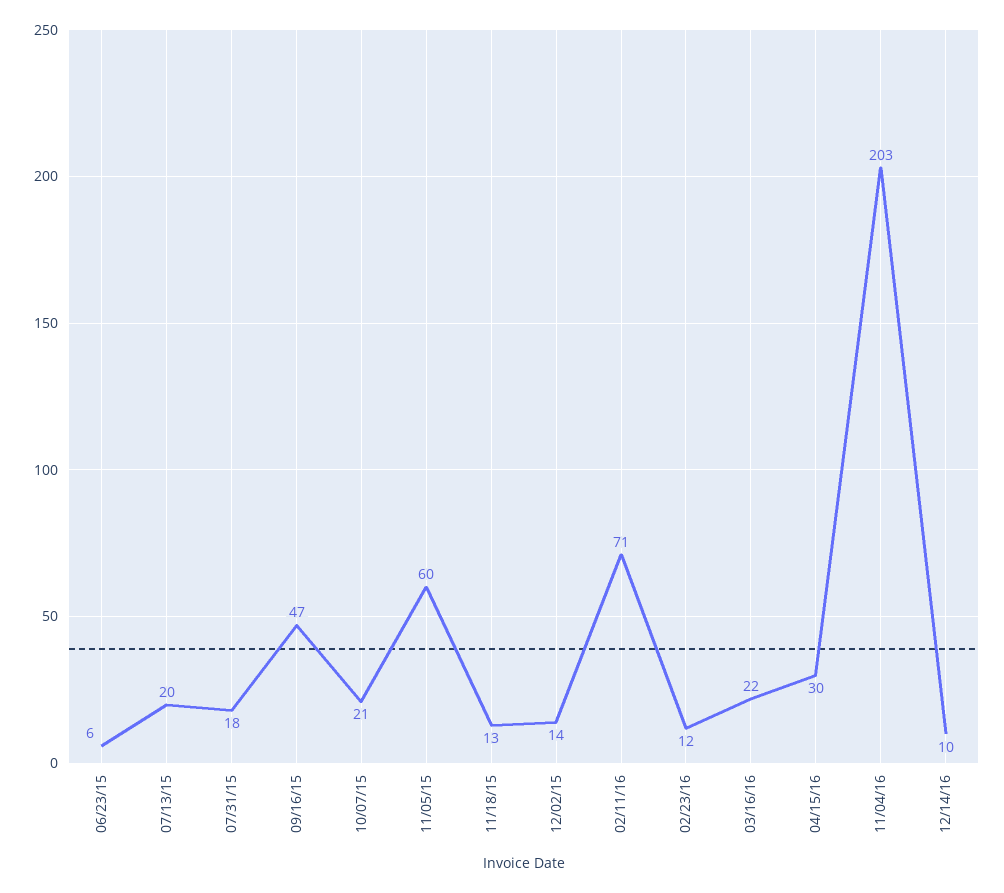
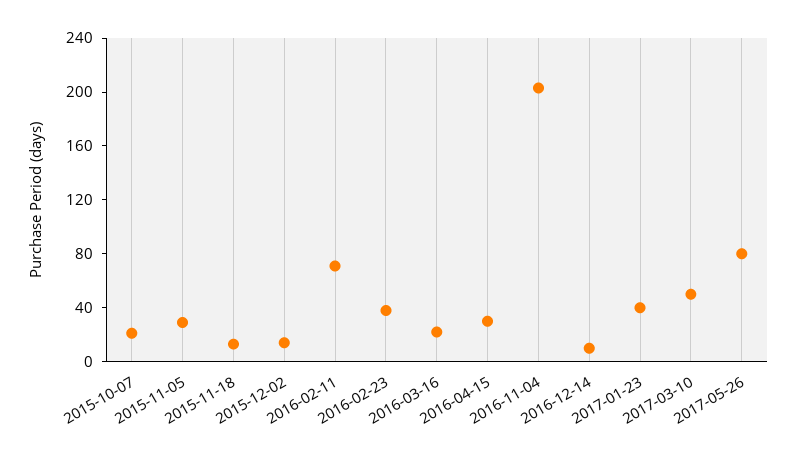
06/23/15: 6 -> none
07/13/15: 20 -> none
07/31/15: 18 -> none
09/16/15: 47 -> none
11/05/15: 60 -> 30
02/23/16: 12 -> 40
2017-01-23: none -> 40
2017-03-10: none -> 50
2017-05-26: none -> 80

